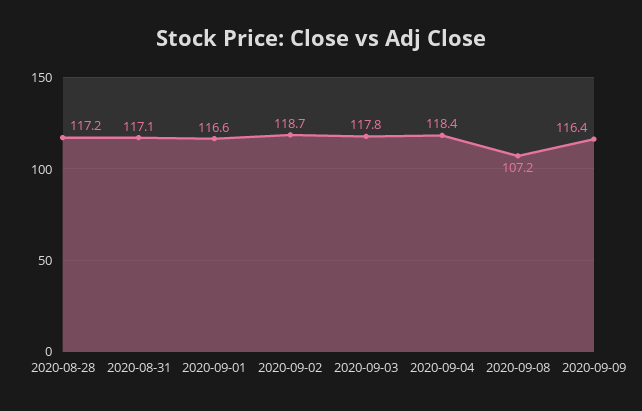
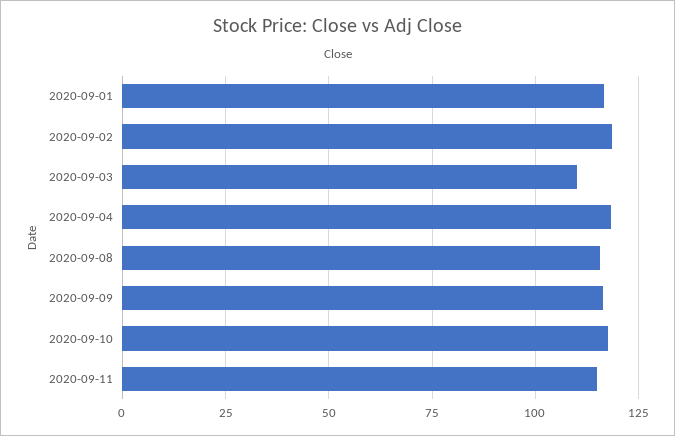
2020-08-28: 117.2 -> none
2020-08-31: 117.1 -> none
2020-09-03: 117.8 -> 110
2020-09-08: 107.2 -> 115
2020-09-10: none -> 117.5
2020-09-11: none -> 115

